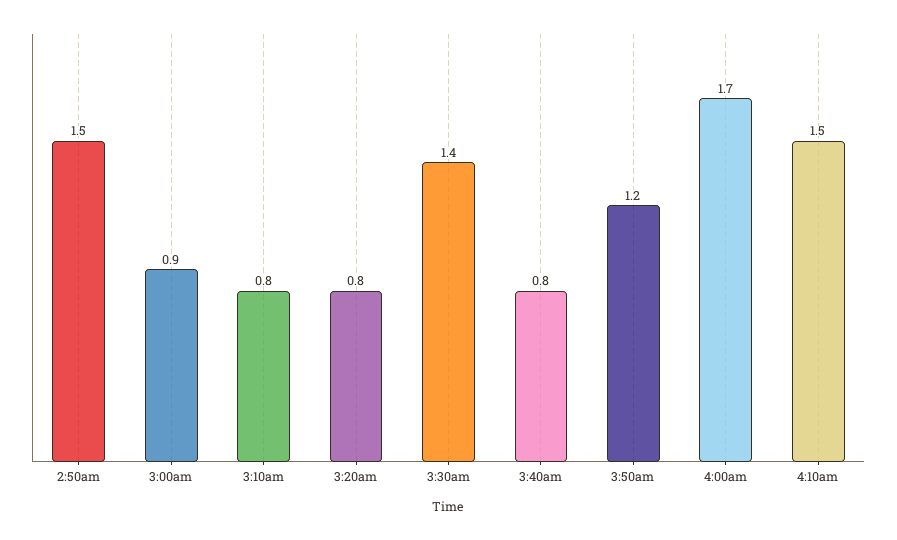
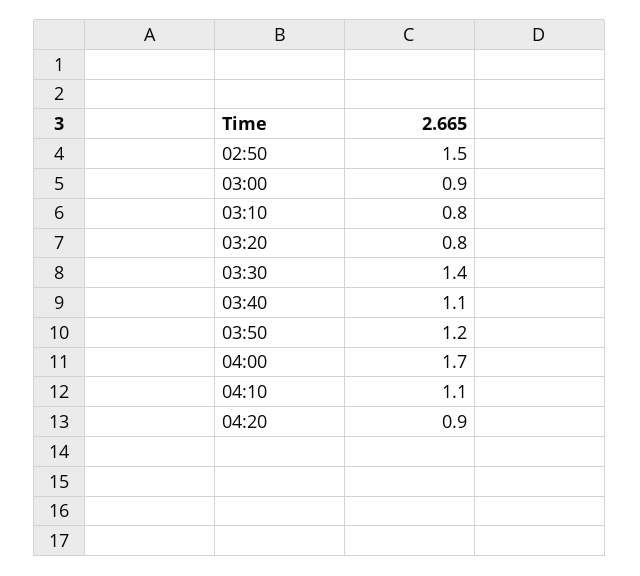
3:40am: 0.8 -> 1.1
4:10am: 1.5 -> 1.1
04:20: none -> 0.9

